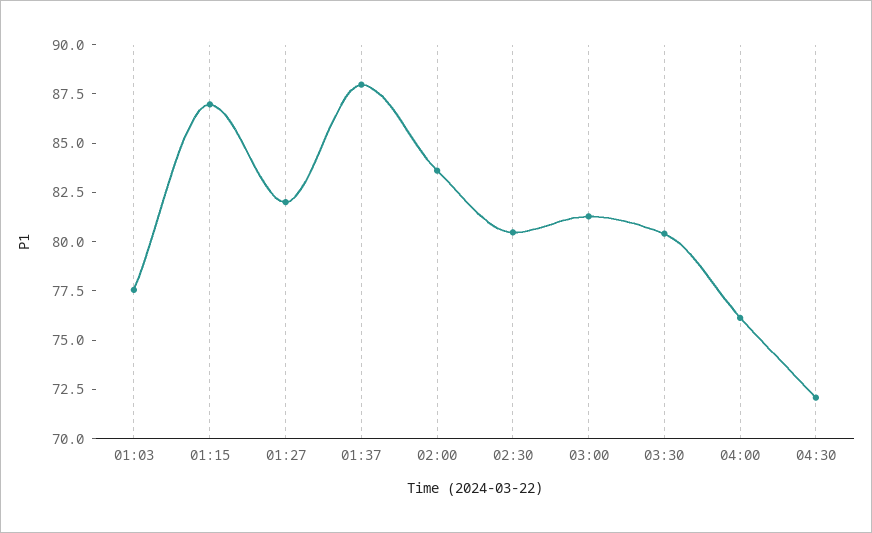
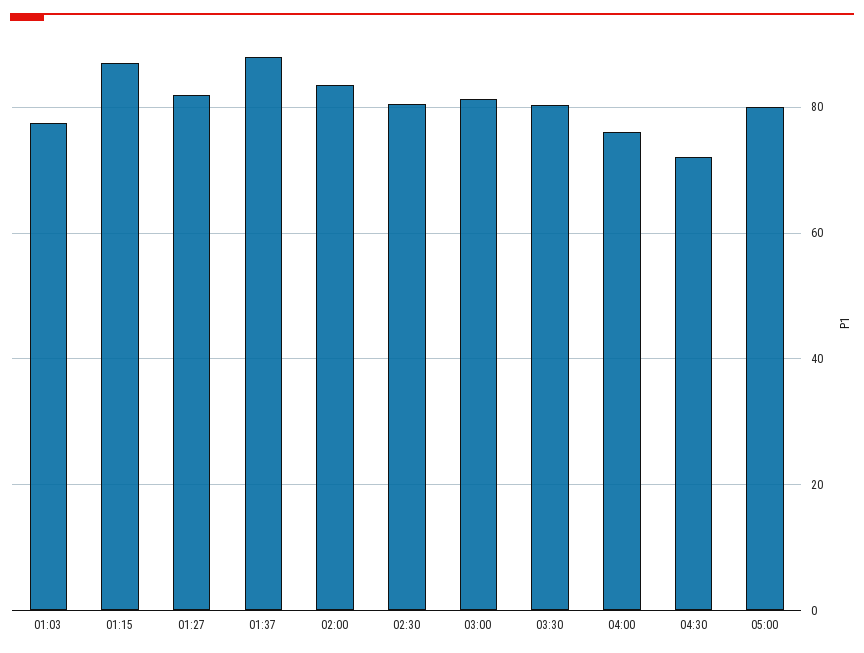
05:00: none -> 80

